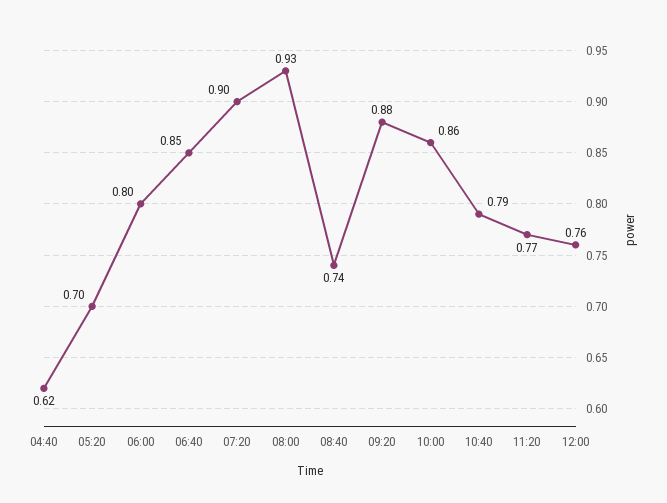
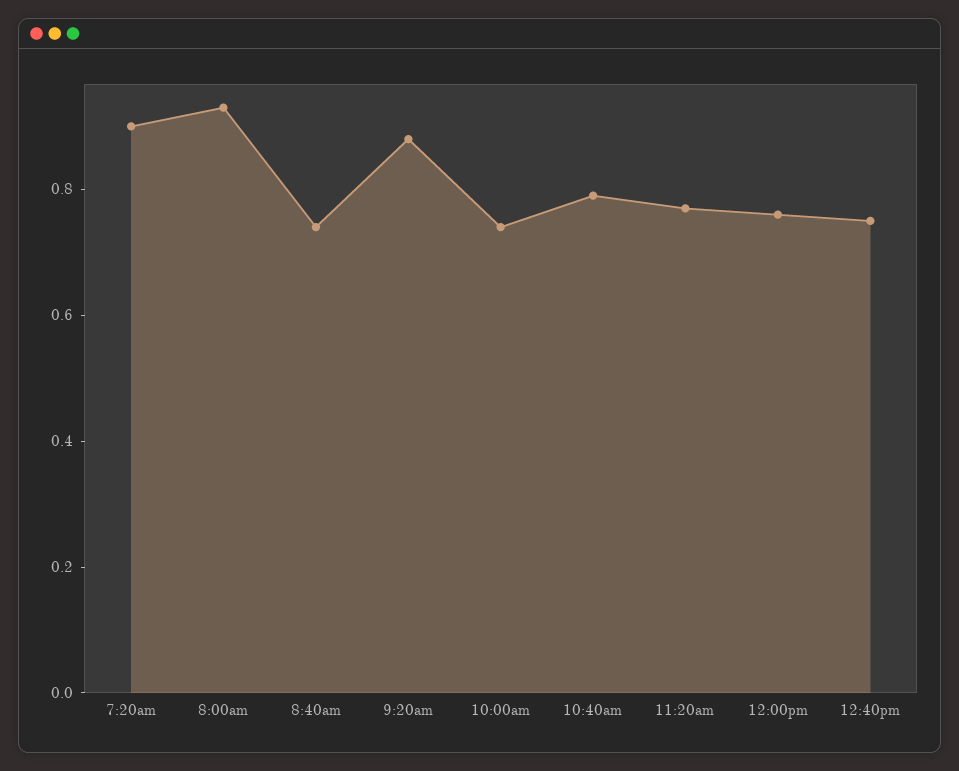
04:40: 0.62 -> none
05:20: 0.7 -> none
06:00: 0.8 -> none
06:40: 0.85 -> none
10:00: 0.86 -> 0.75
12:40pm: none -> 0.75

